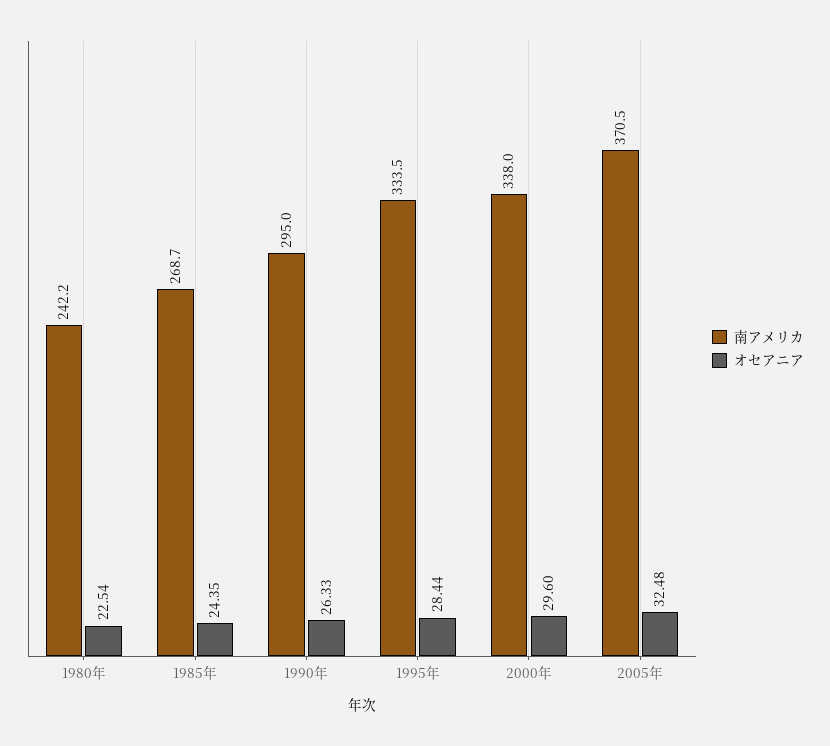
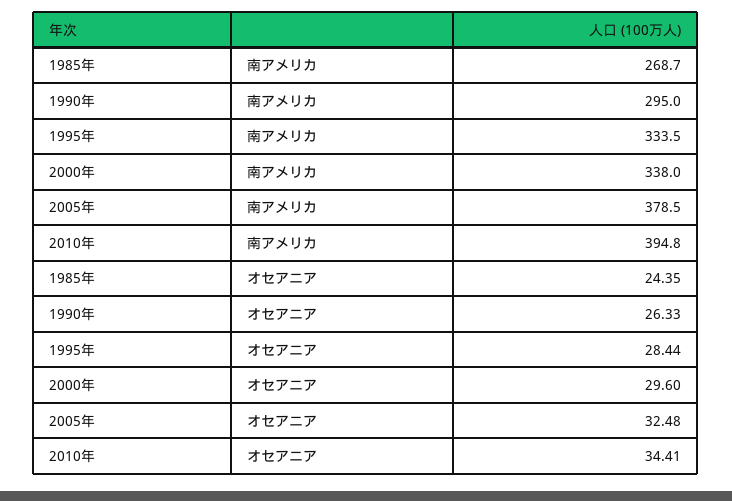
南アメリカ, 1980年: 242.2 -> none
オセアニア, 1980年: 22.54 -> none
南アメリカ, 2005年: 370.5 -> 378.5
南アメリカ, 2010年: none -> 394.8
オセアニア, 2010年: none -> 34.41

